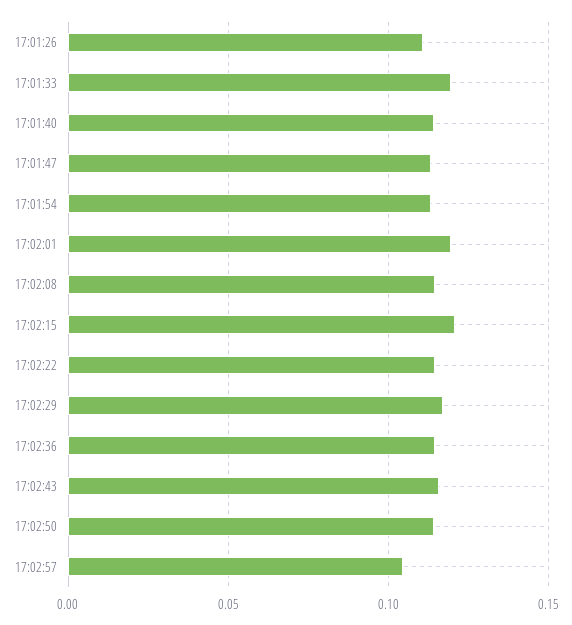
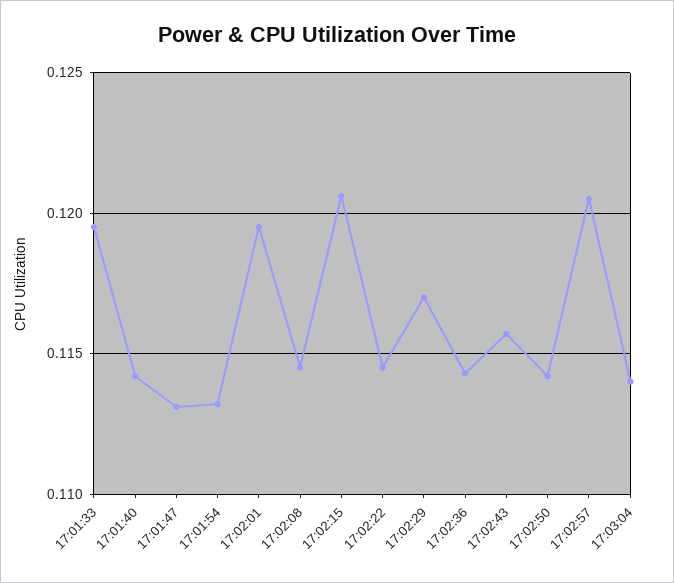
17:01:26: 0.11 -> none
17:02:57: 0.105 -> 0.1205
17:03:04: none -> 0.114

